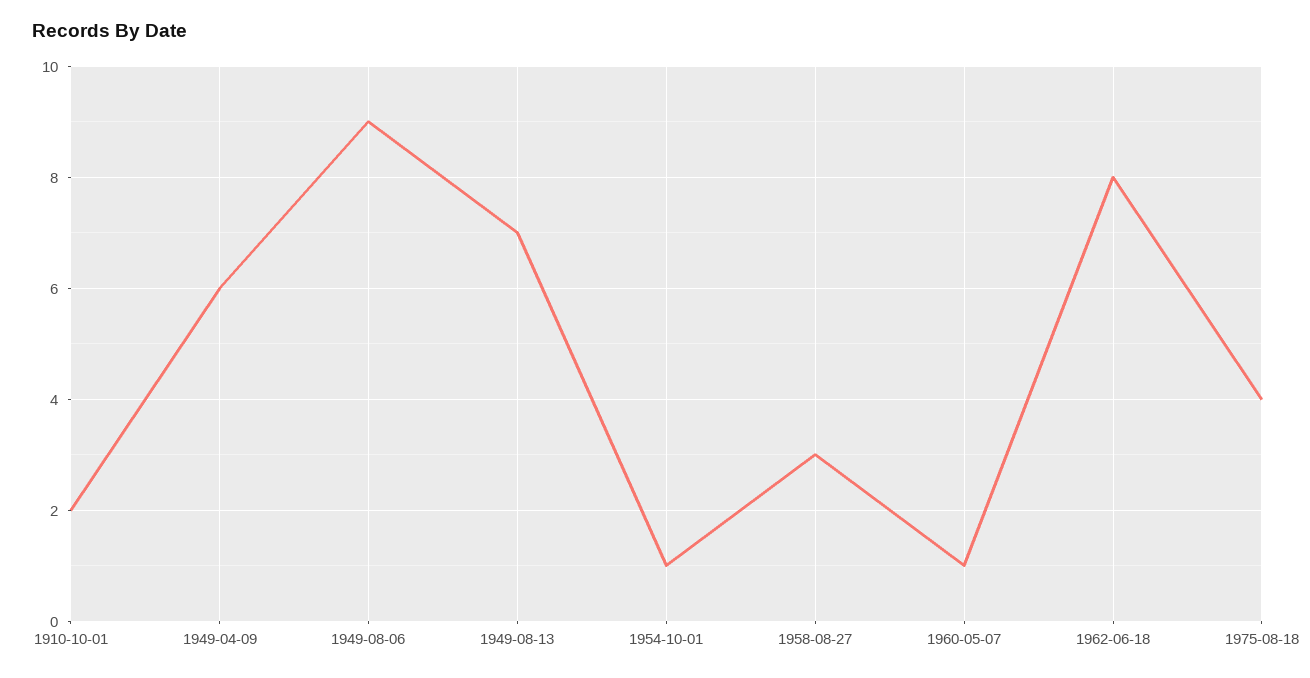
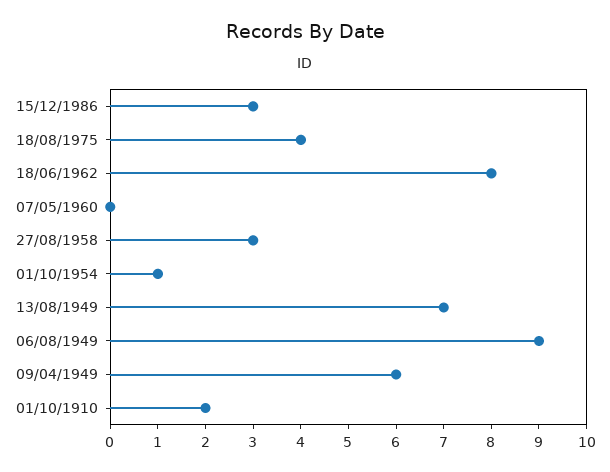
1960-05-07: 1 -> 0
15/12/1986: none -> 3

